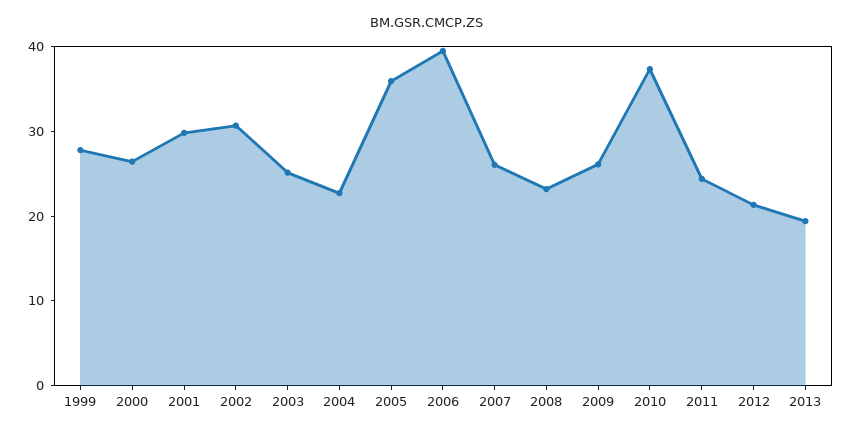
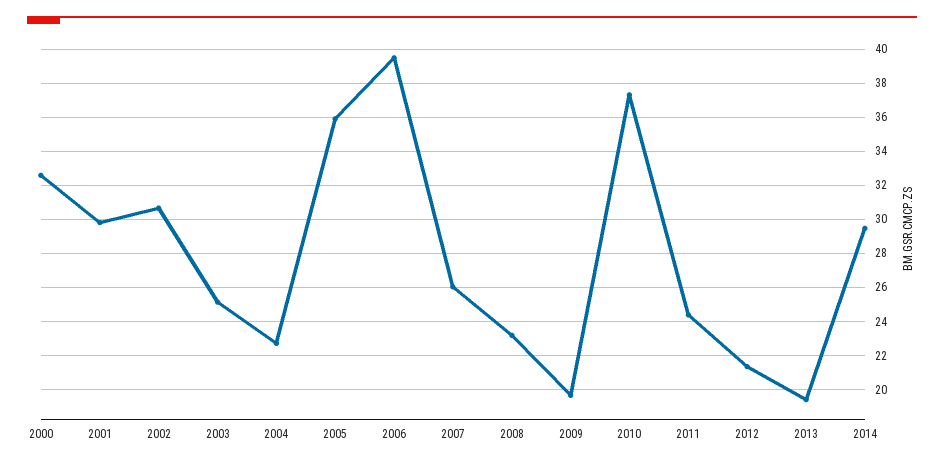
1999: 28 -> none
2000: 26 -> 32.5
2009: 26 -> 19.5
2014: none -> 29.5

